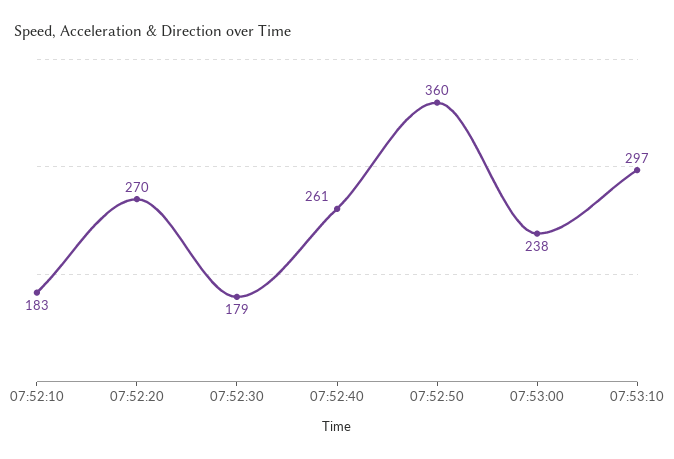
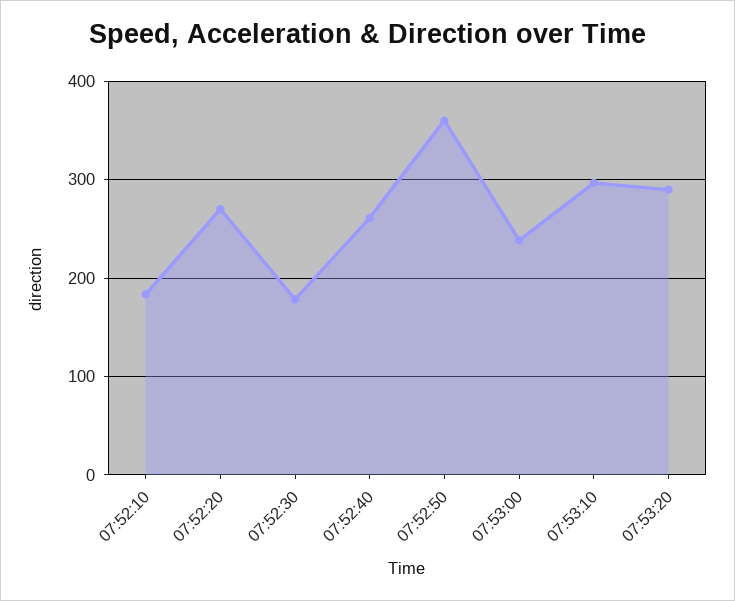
07:53:20: none -> 290

